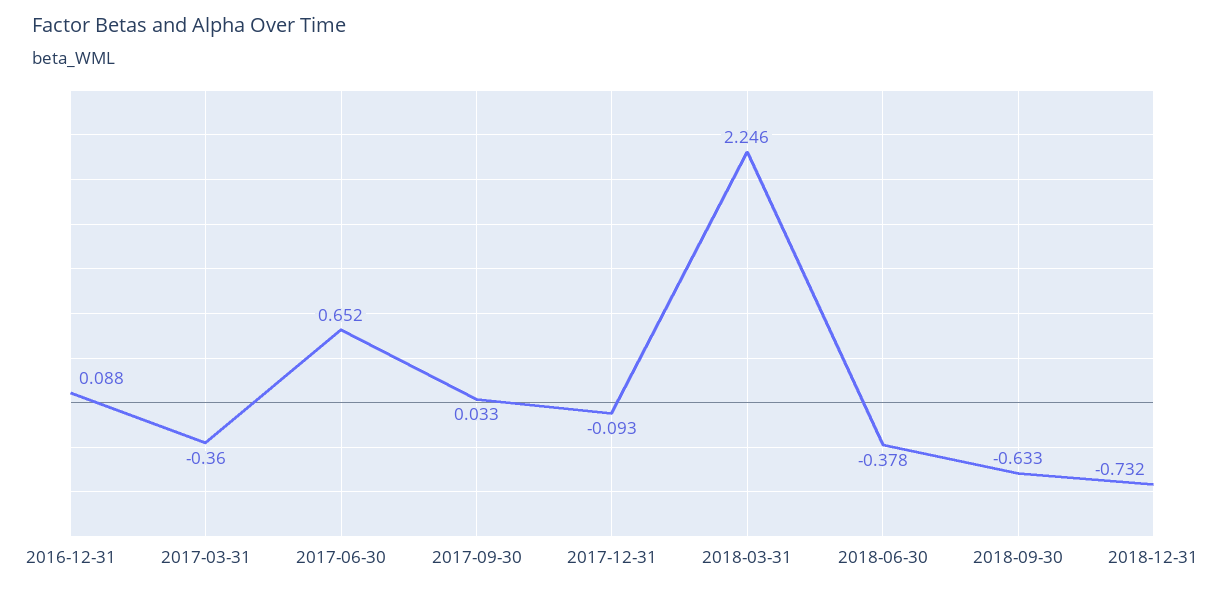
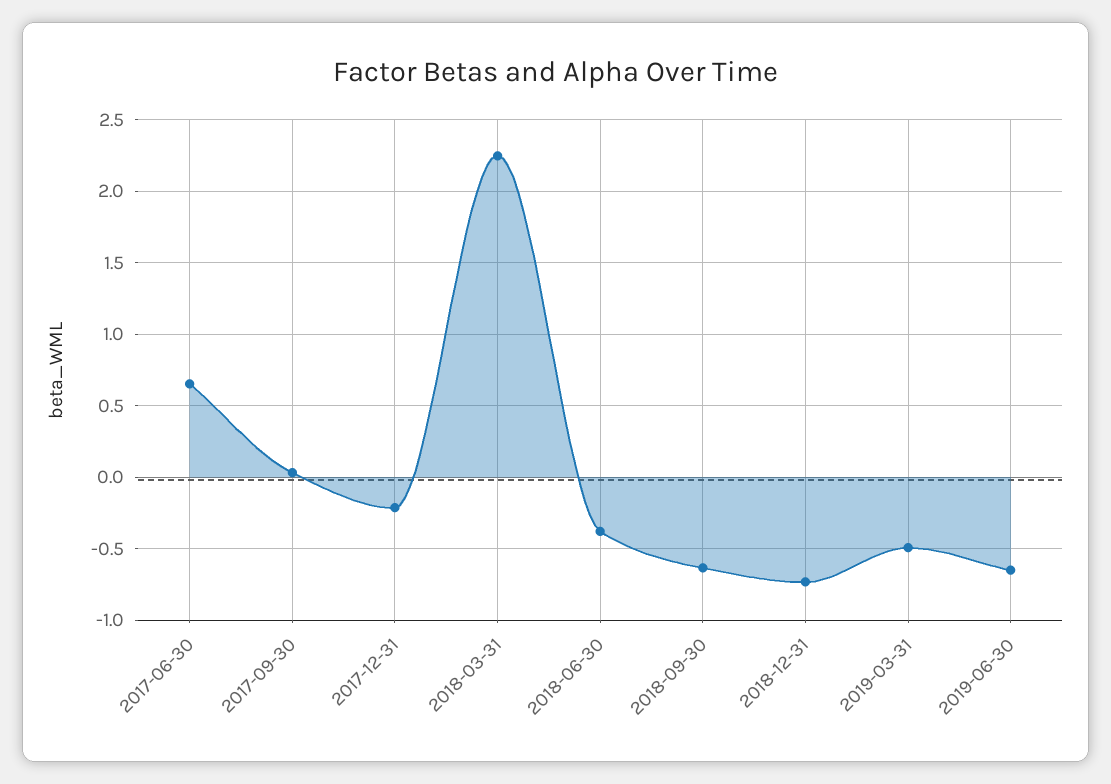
2016-12-31: 0.088 -> none
2017-03-31: -0.36 -> none
2017-12-31: -0.093 -> -0.2
2019-03-31: none -> -0.5
2019-06-30: none -> -0.65

